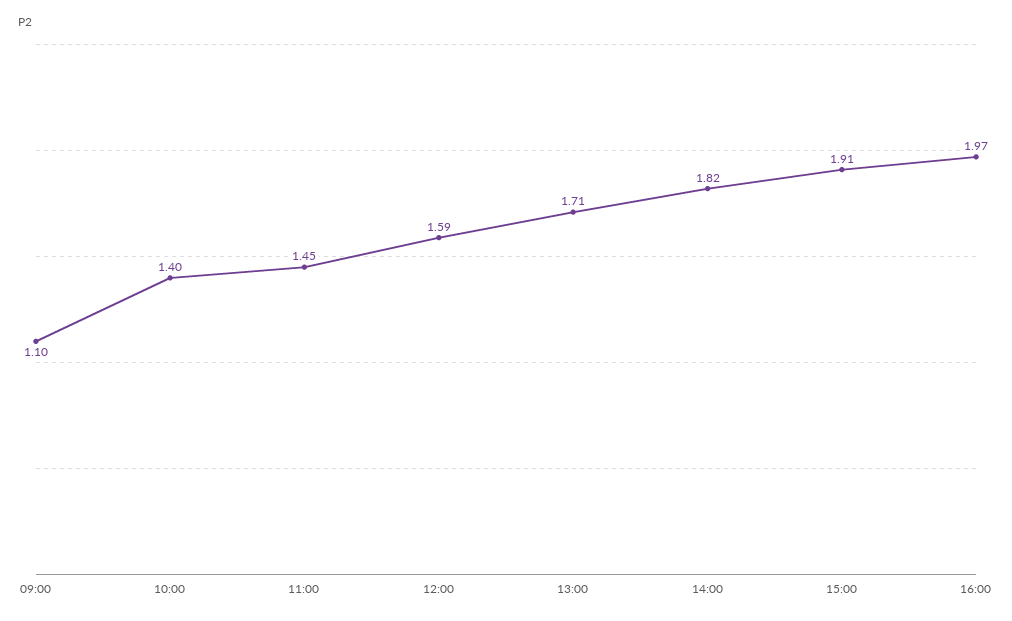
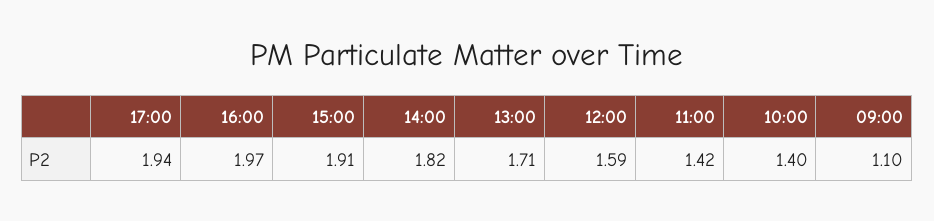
11:00: 1.45 -> 1.42
17:00: none -> 1.94

